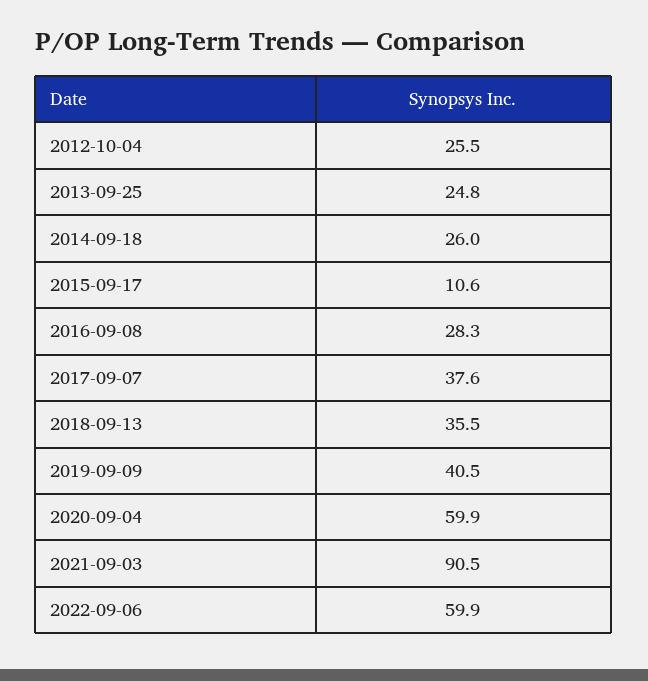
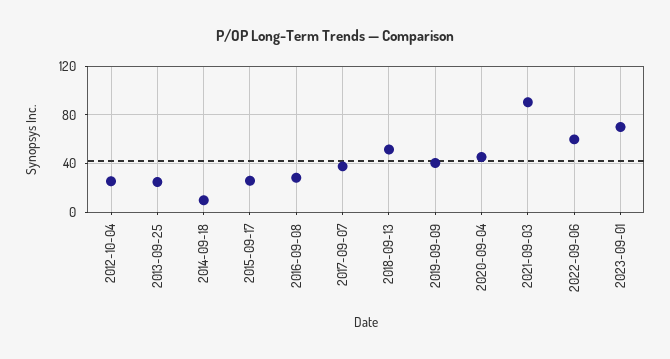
2014-09-18: 26 -> 10
2015-09-17: 10.6 -> 25
2018-09-13: 35.5 -> 50
2020-09-04: 59.9 -> 45
2023-09-01: none -> 70

